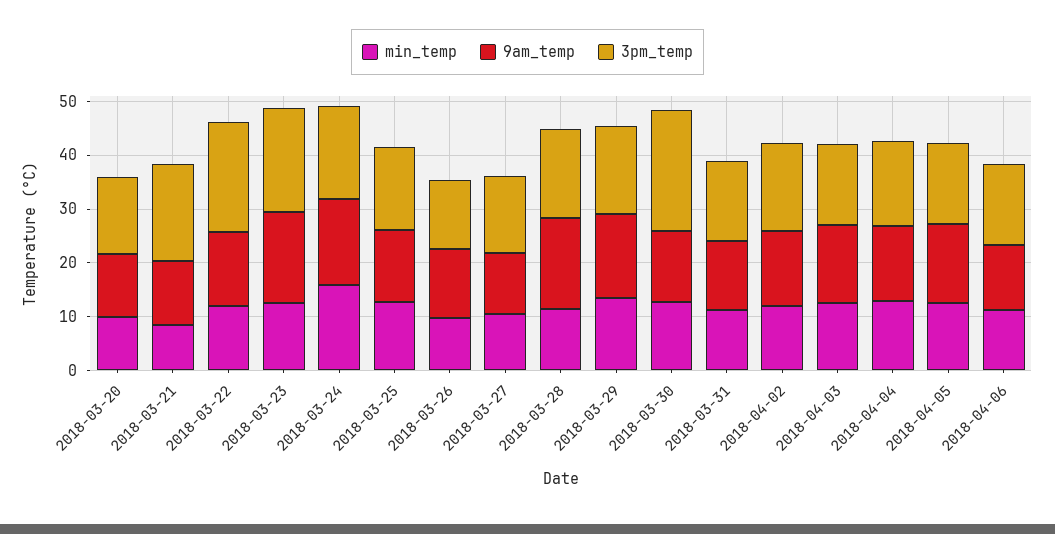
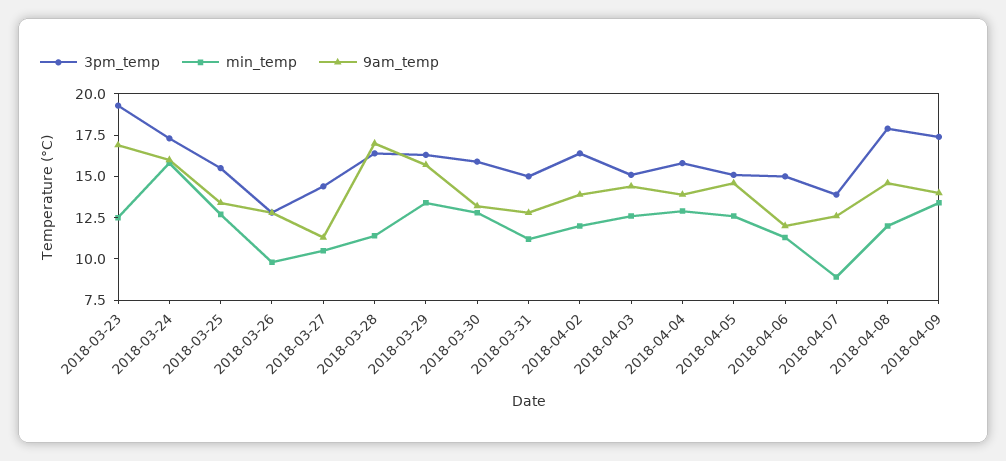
min_temp, 2018-03-20: 10 -> none
9am_temp, 2018-03-20: 12 -> none
3pm_temp, 2018-03-20: 14 -> none
min_temp, 2018-03-21: 8 -> none
9am_temp, 2018-03-21: 12 -> none
3pm_temp, 2018-03-21: 18 -> none
min_temp, 2018-03-22: 12 -> none
9am_temp, 2018-03-22: 14 -> none
3pm_temp, 2018-03-22: 20 -> none
3pm_temp, 2018-03-30: 22 -> 16
3pm_temp, 2018-04-07: none -> 14
min_temp, 2018-04-07: none -> 9
9am_temp, 2018-04-07: none -> 12.5
3pm_temp, 2018-04-08: none -> 18
min_temp, 2018-04-08: none -> 12
9am_temp, 2018-04-08: none -> 14.5
3pm_temp, 2018-04-09: none -> 17.5
min_temp, 2018-04-09: none -> 13.5
9am_temp, 2018-04-09: none -> 14

